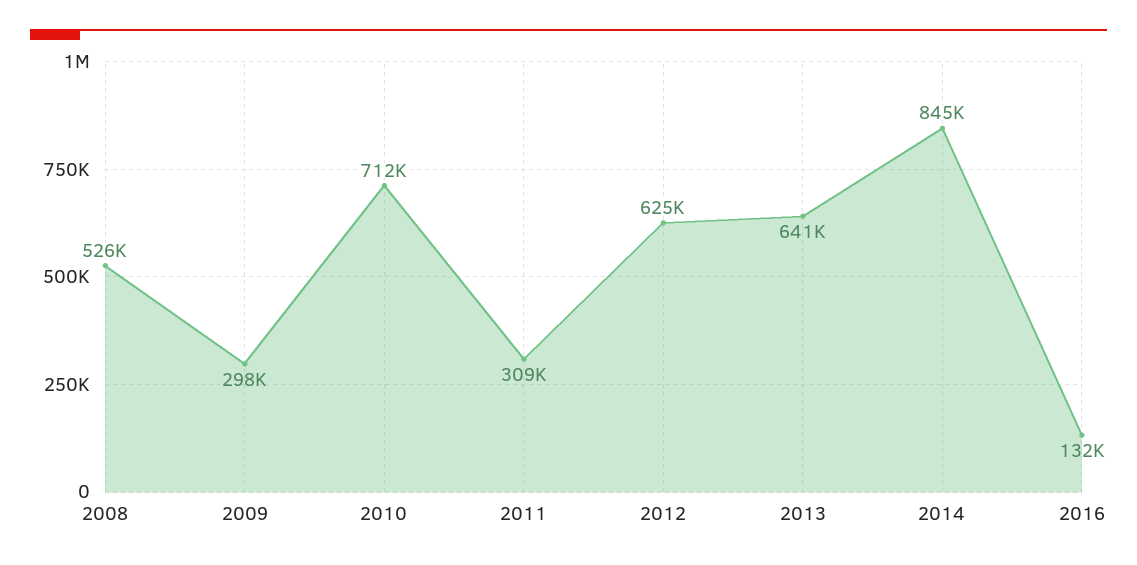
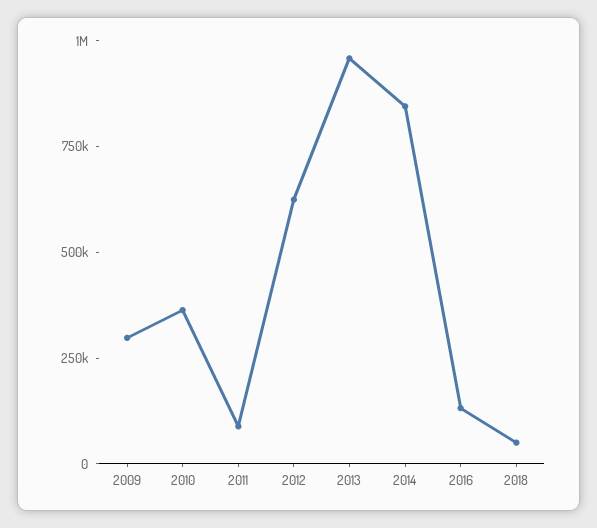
2008: 526000 -> none
2010: 712000 -> 350000
2011: 309000 -> 100000
2013: 641000 -> 950000
2018: none -> 50000

